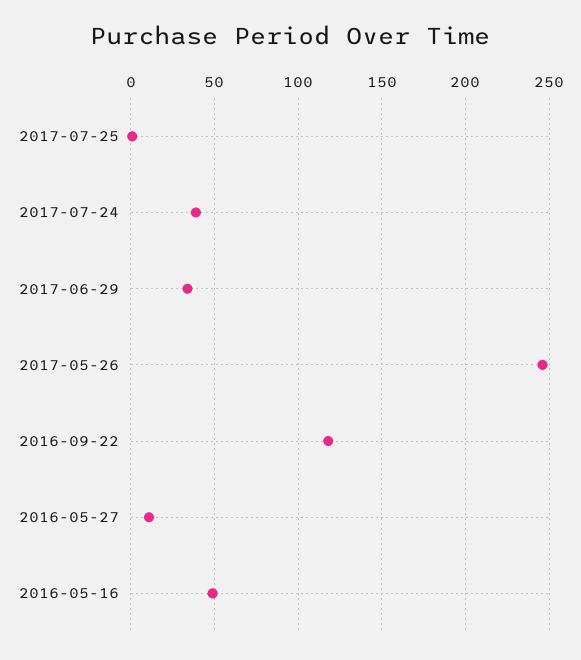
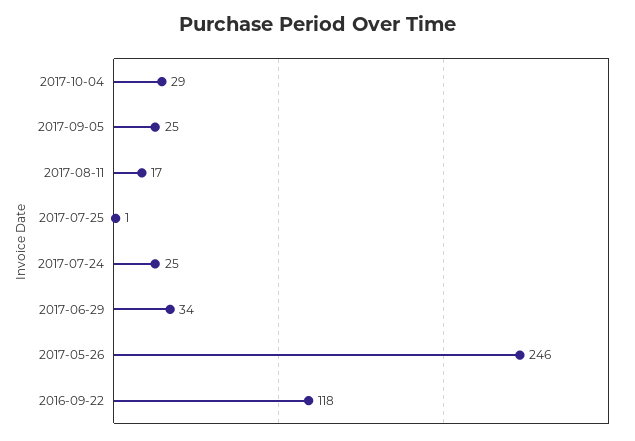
2017-07-24: 40 -> 25
2016-05-27: 10 -> none
2016-05-16: 50 -> none
2017-10-04: none -> 29
2017-09-05: none -> 25
2017-08-11: none -> 17

